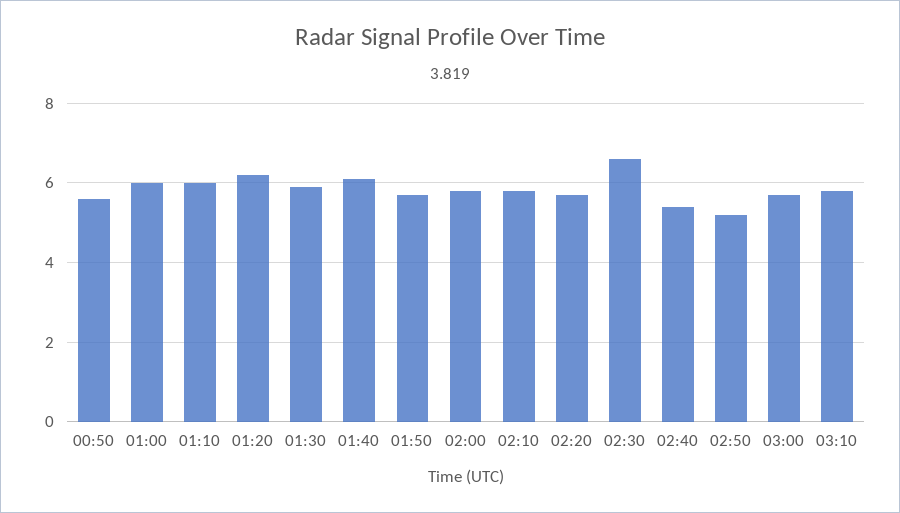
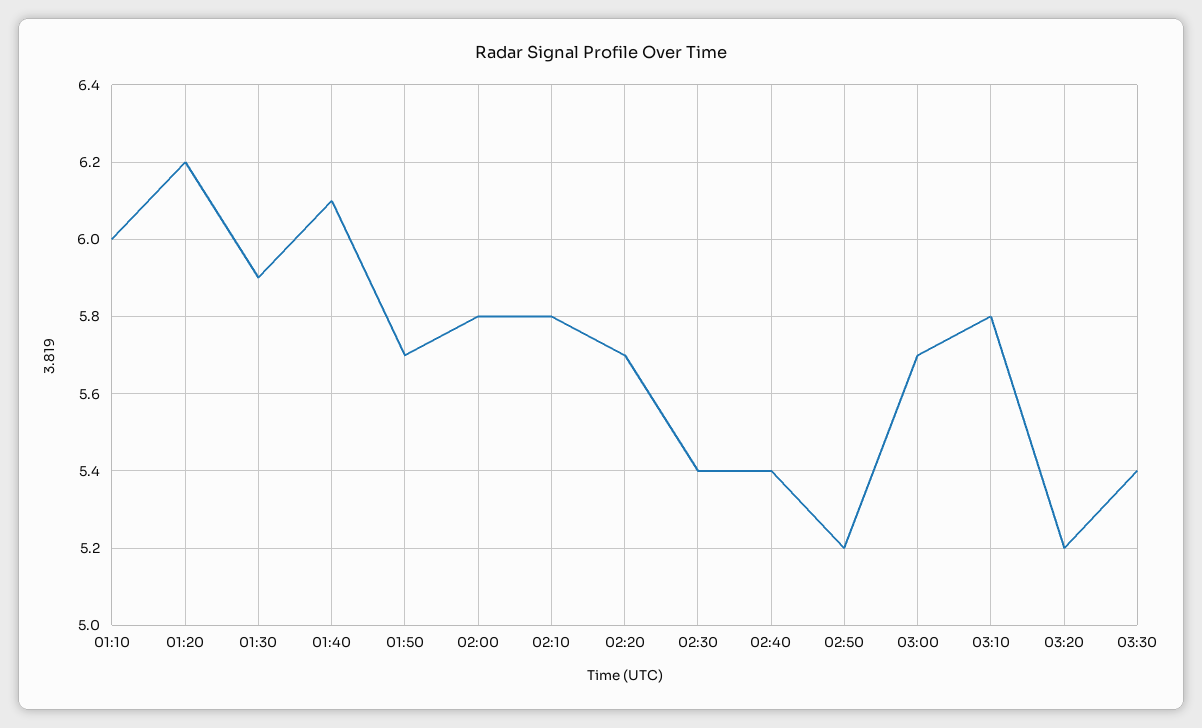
00:50: 5.5 -> none
01:00: 6 -> none
02:30: 6.5 -> 5.4
03:20: none -> 5.2
03:30: none -> 5.4

